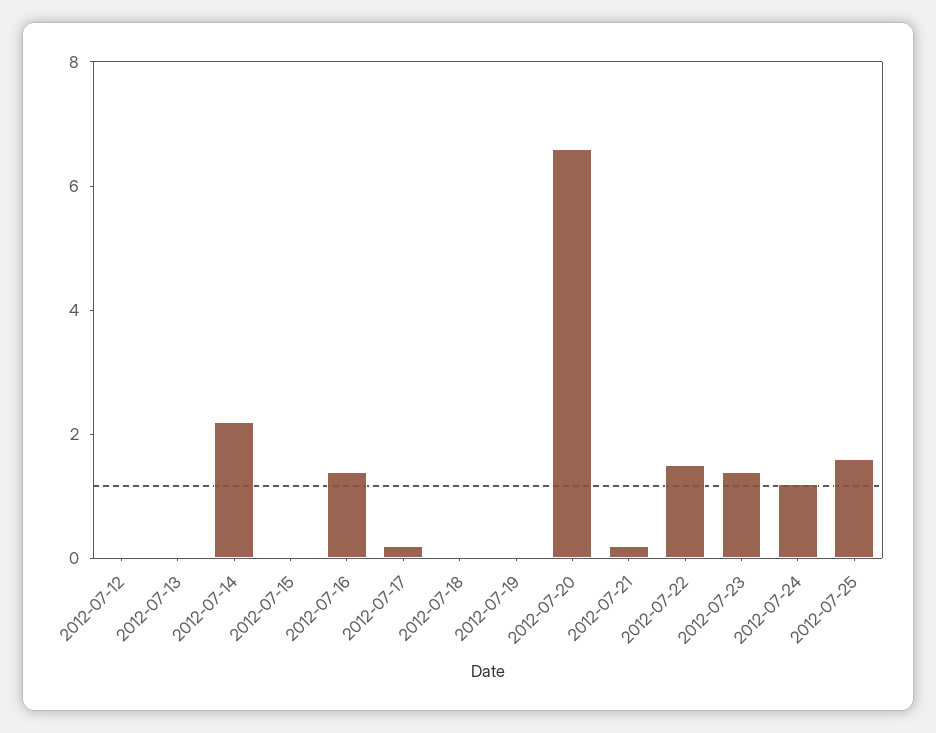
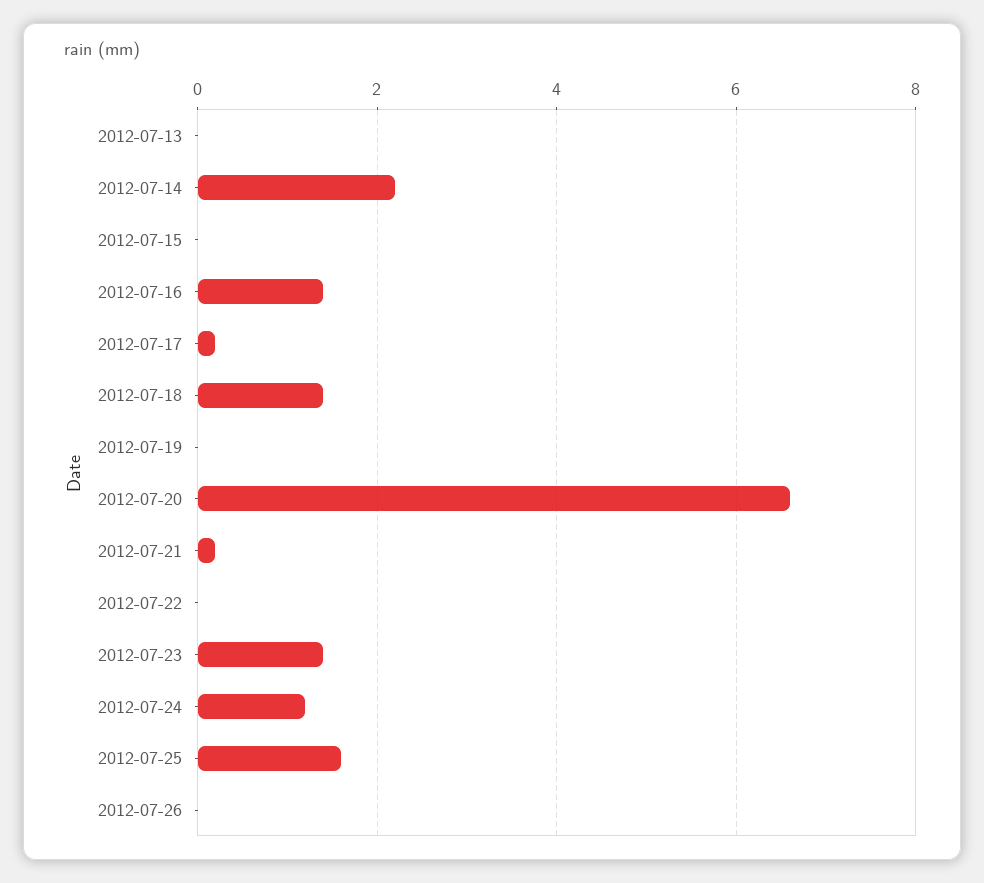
2012-07-12: 0 -> none
2012-07-18: 0 -> 1.5
2012-07-22: 1.5 -> 0
2012-07-26: none -> 0

